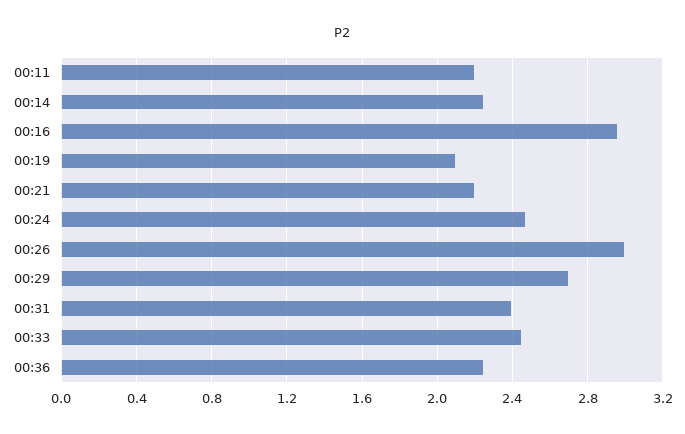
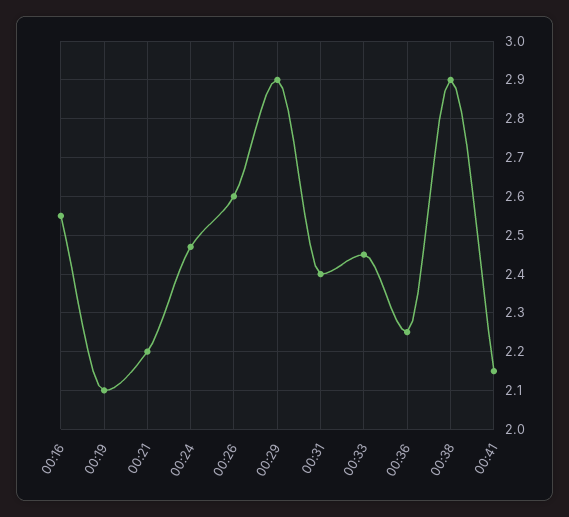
00:11: 2.2 -> none
00:14: 2.25 -> none
00:16: 2.95 -> 2.55
00:26: 3 -> 2.6
00:29: 2.7 -> 2.9
00:38: none -> 2.9
00:41: none -> 2.15

